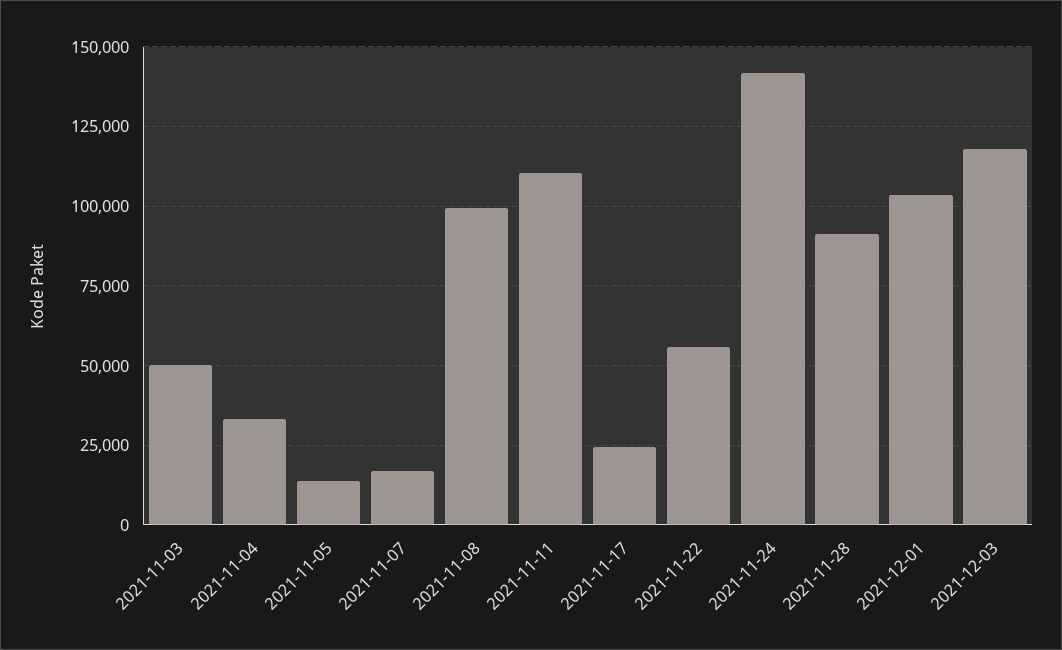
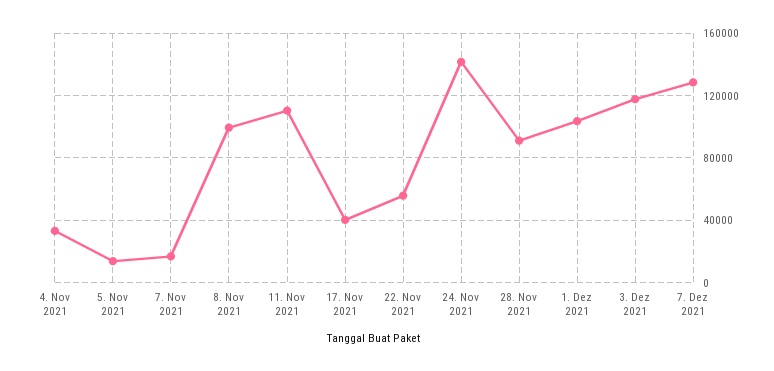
2021-11-03: 50000 -> none
2021-11-17: 25000 -> 40000
7. Dez 2021: none -> 130000

